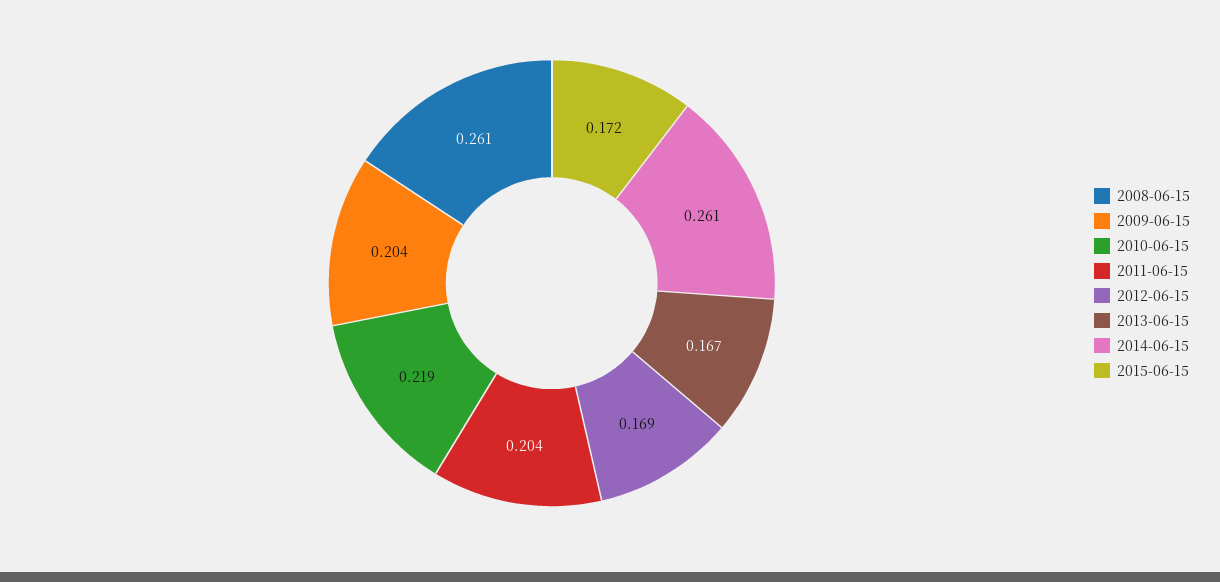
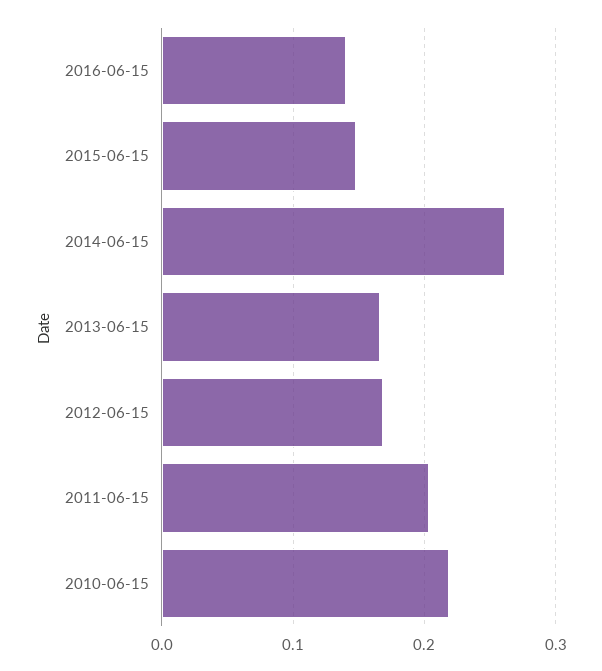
2008-06-15: 0.261 -> none
2009-06-15: 0.204 -> none
2015-06-15: 0.172 -> 0.15
2016-06-15: none -> 0.14

